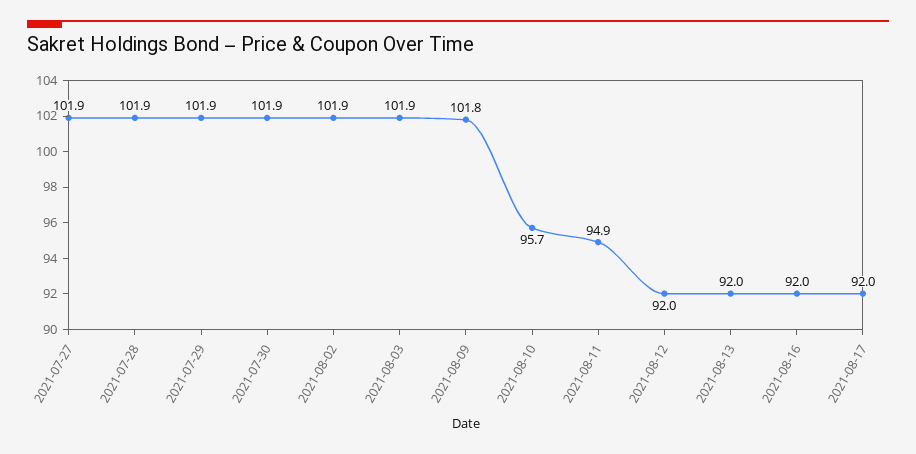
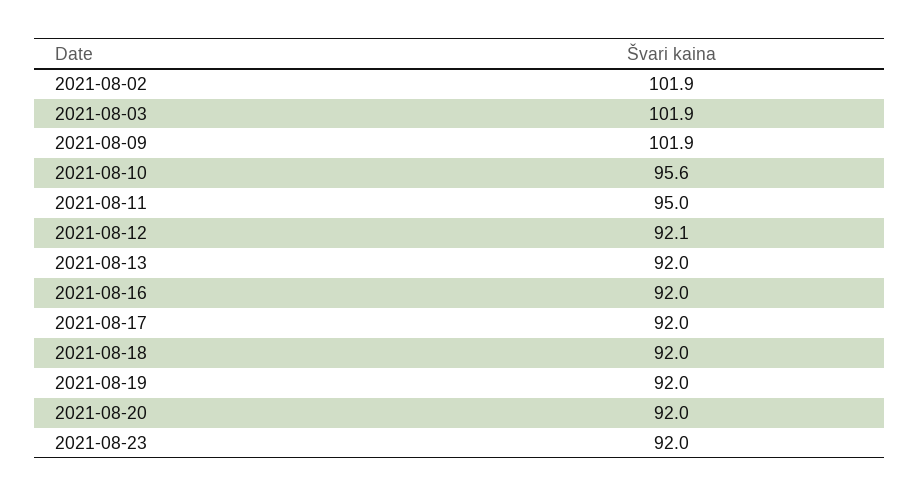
2021-07-27: 101.9 -> none
2021-07-28: 101.9 -> none
2021-07-29: 101.9 -> none
2021-07-30: 101.9 -> none
2021-08-09: 101.8 -> 101.9
2021-08-10: 95.7 -> 95.6
2021-08-11: 94.9 -> 95
2021-08-12: 92 -> 92.1
2021-08-18: none -> 92
2021-08-19: none -> 92
2021-08-20: none -> 92
2021-08-23: none -> 92

